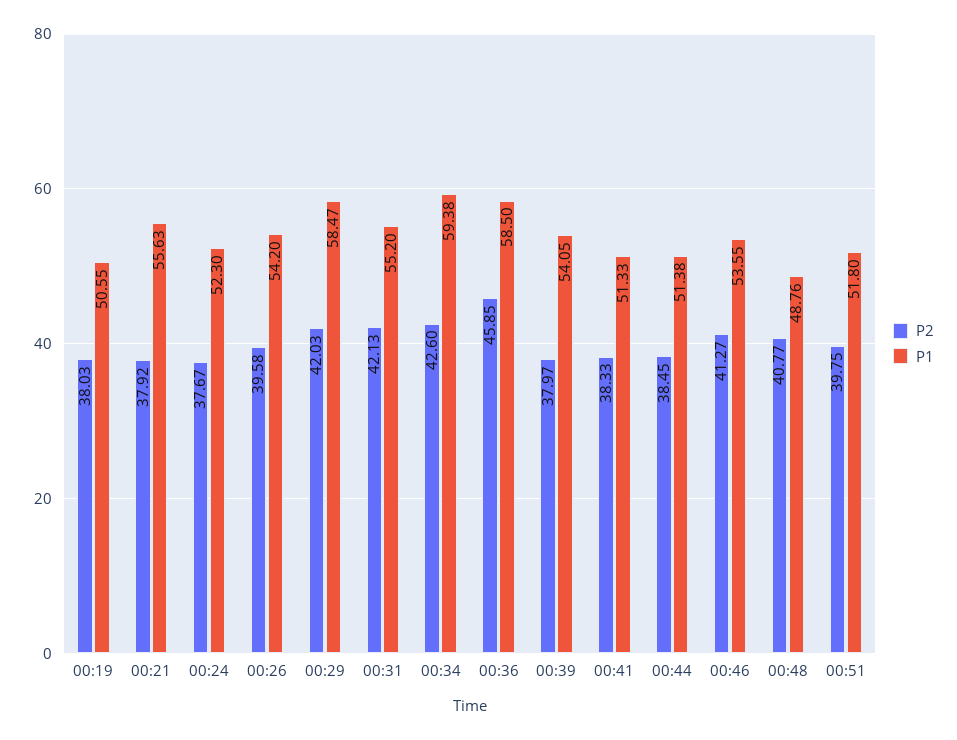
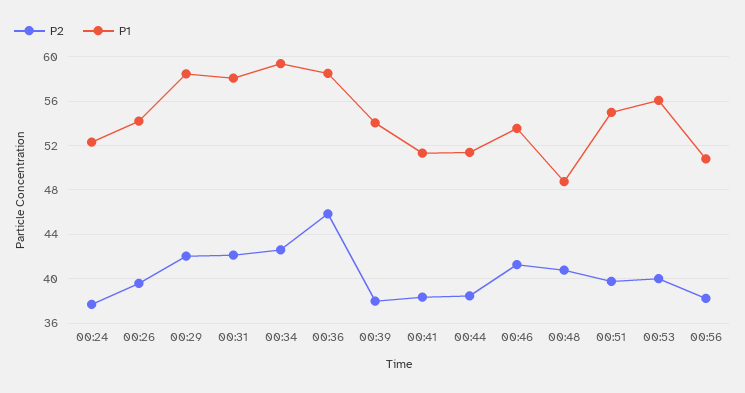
P2, 00:19: 38.03 -> none
P1, 00:19: 50.55 -> none
P2, 00:21: 37.92 -> none
P1, 00:21: 55.63 -> none
P1, 00:31: 55.2 -> 58
P1, 00:51: 51.8 -> 55
P2, 00:53: none -> 40
P1, 00:53: none -> 56
P2, 00:56: none -> 38
P1, 00:56: none -> 51

